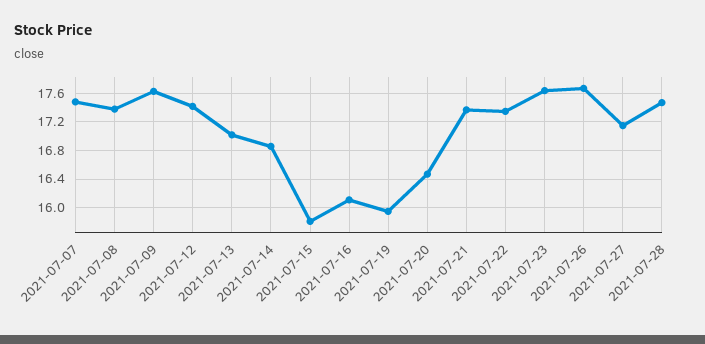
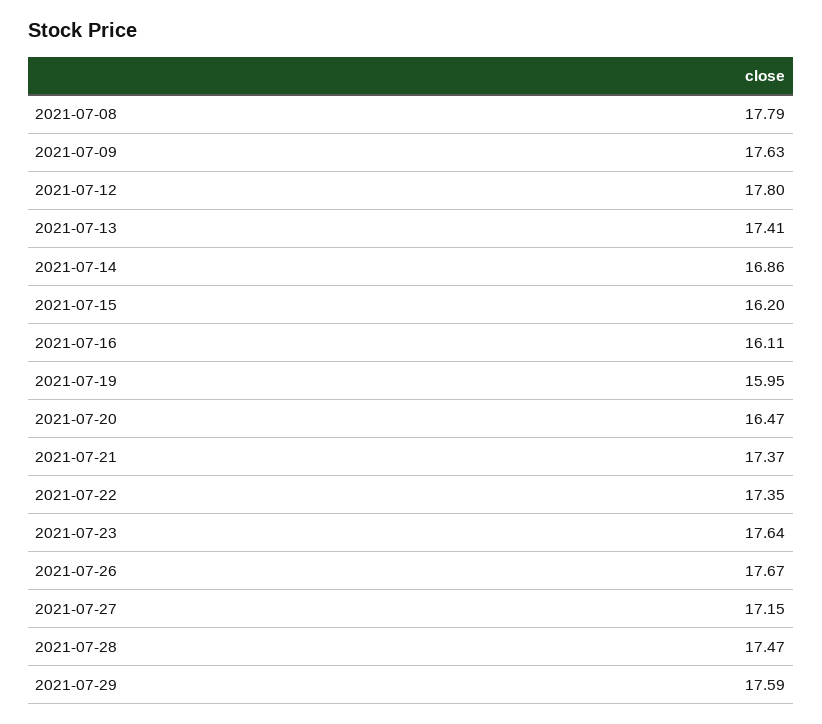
2021-07-07: 17.5 -> none
2021-07-08: 17.4 -> 17.79
2021-07-12: 17.4 -> 17.8
2021-07-13: 17 -> 17.41
2021-07-15: 15.8 -> 16.2
2021-07-29: none -> 17.59

